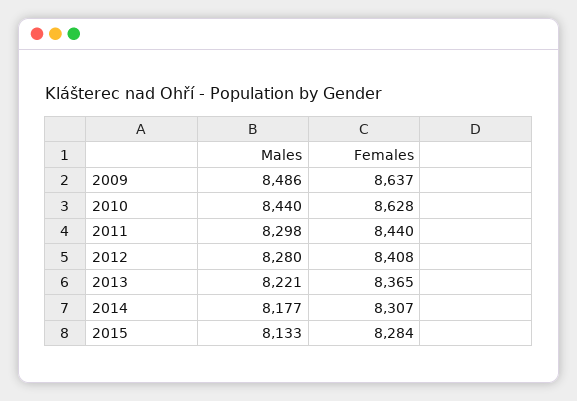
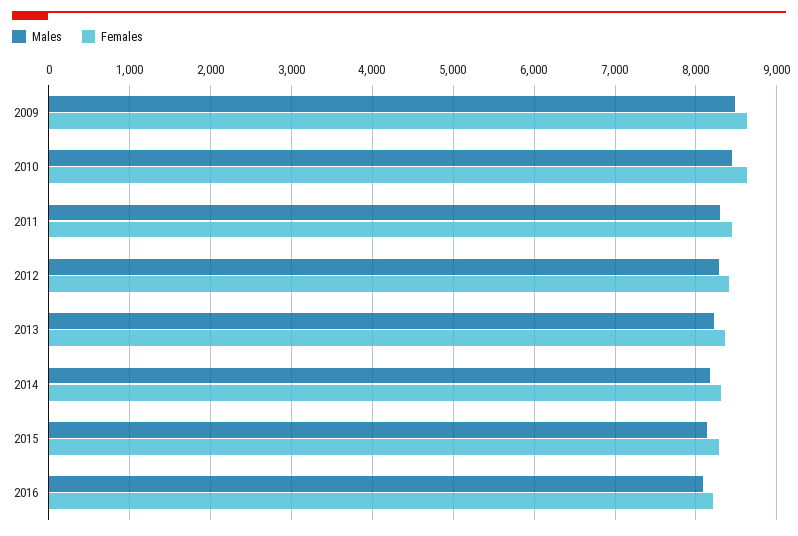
Males, 2016: none -> 8100
Females, 2016: none -> 8200

